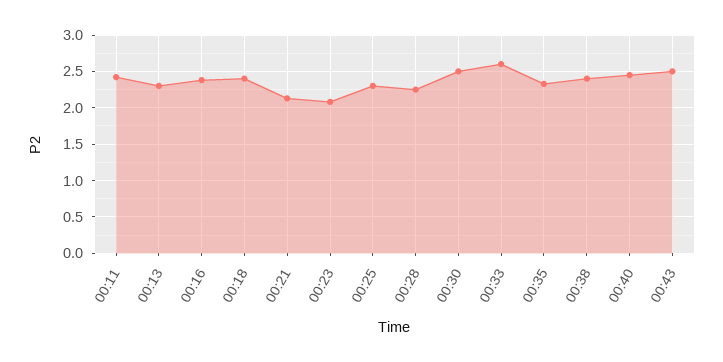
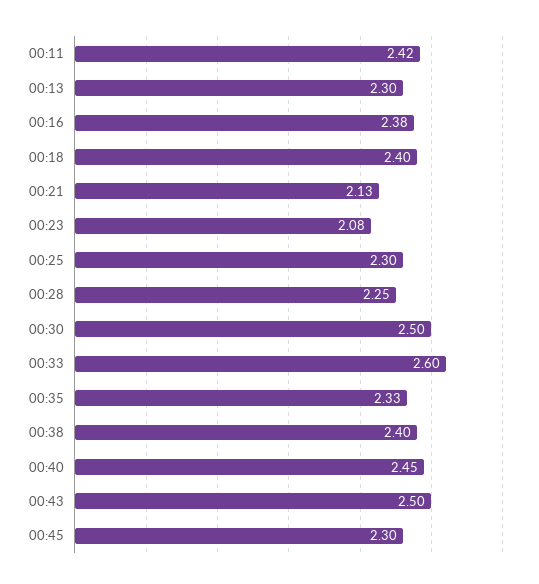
00:45: none -> 2.3

